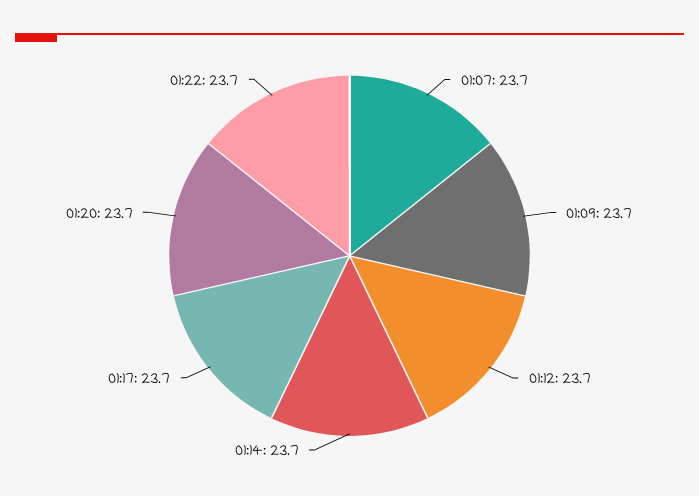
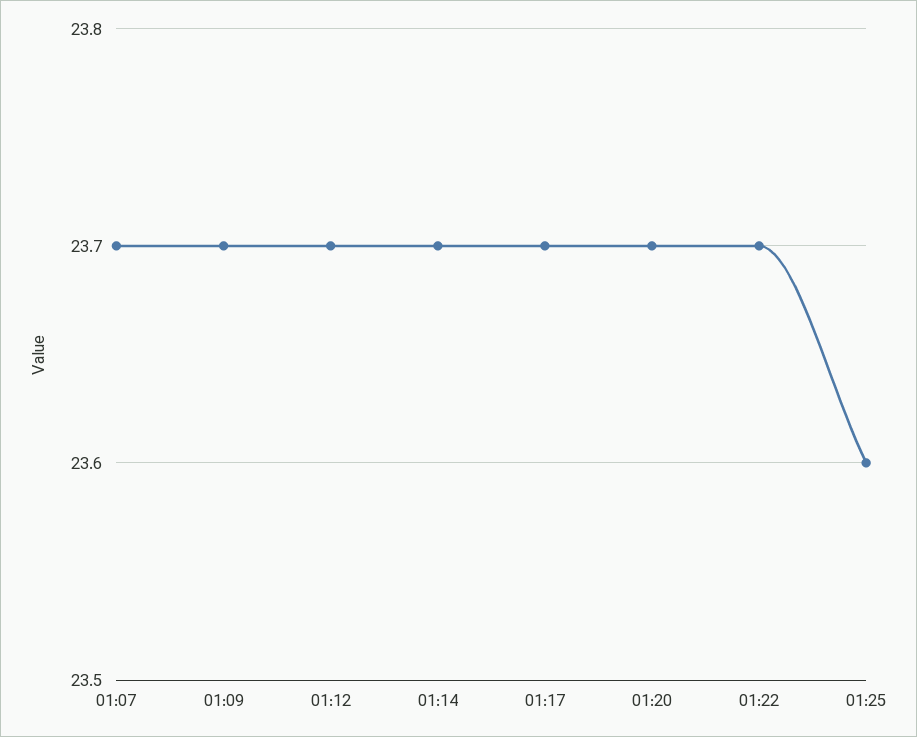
01:25: none -> 23.6

